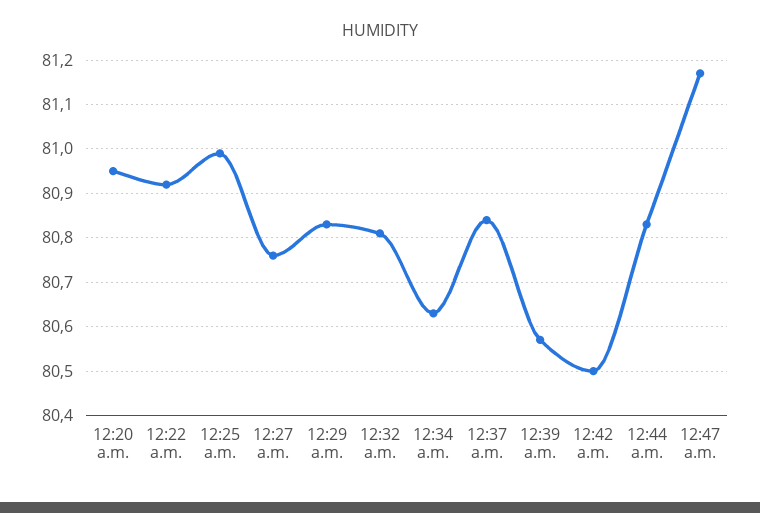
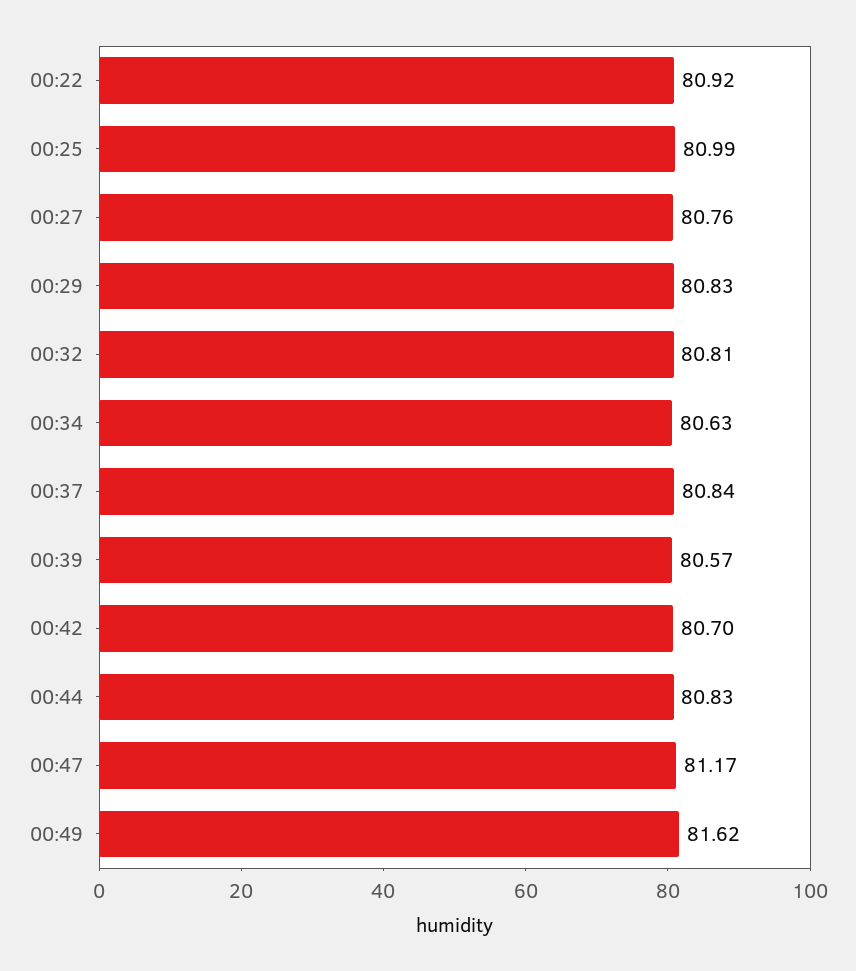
12:20 a.m.: 80.95 -> none
12:42 a.m.: 80.5 -> 80.7
00:49: none -> 81.62

